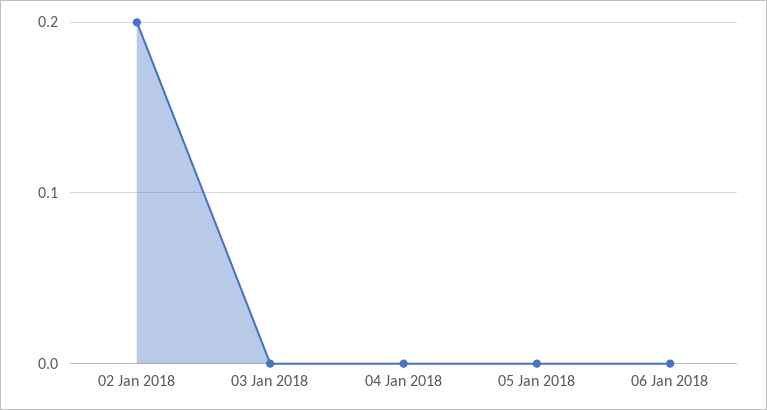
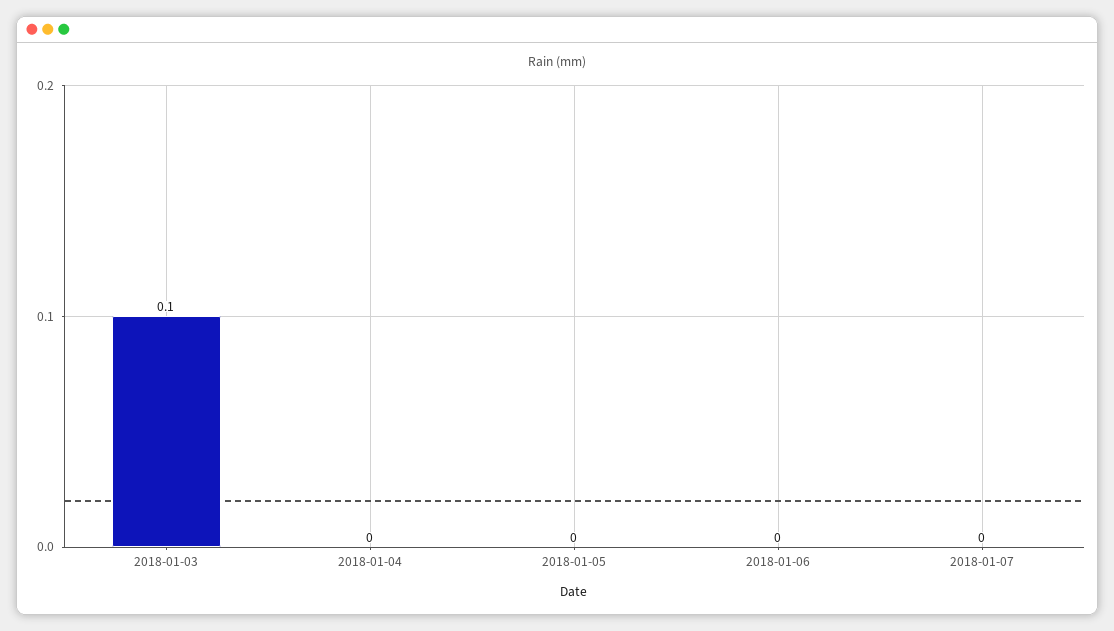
02 Jan 2018: 0.2 -> none
03 Jan 2018: 0 -> 0.1
2018-01-07: none -> 0

